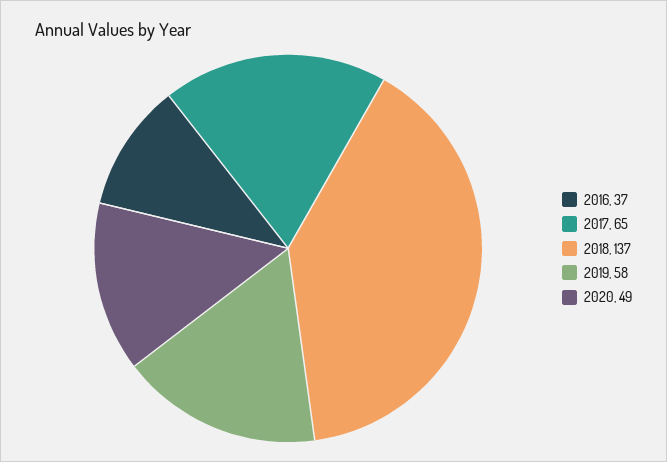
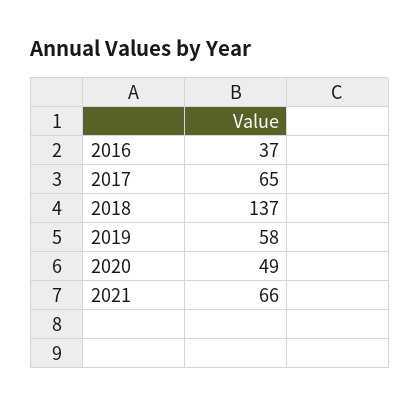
2021: none -> 66

